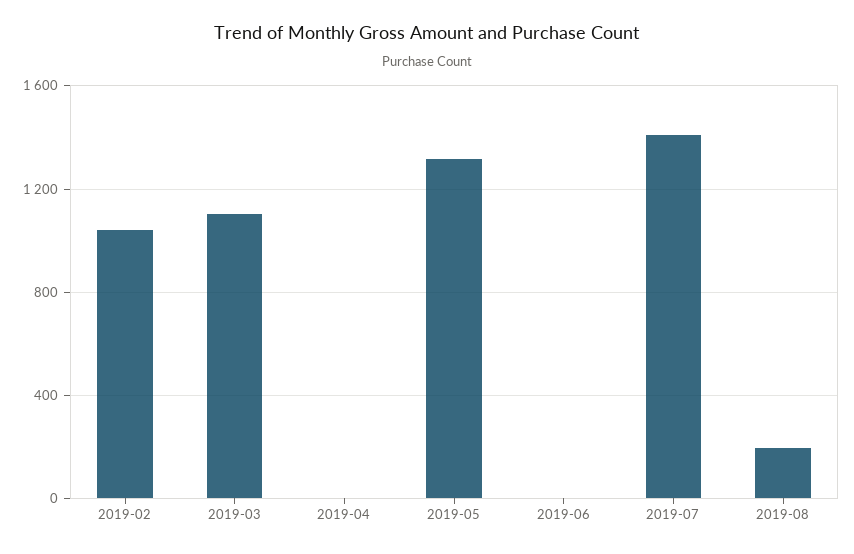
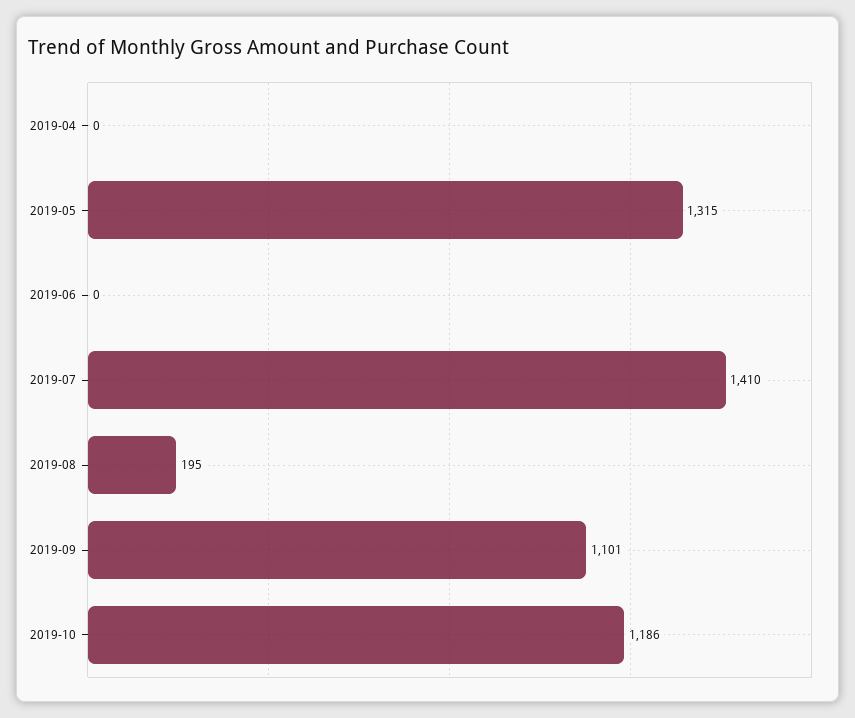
2019-02: 1050 -> none
2019-03: 1100 -> none
2019-09: none -> 1101
2019-10: none -> 1186

